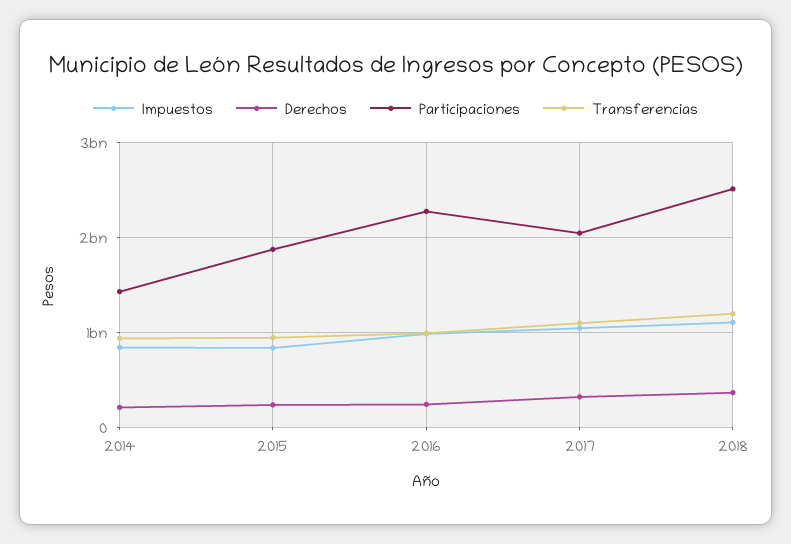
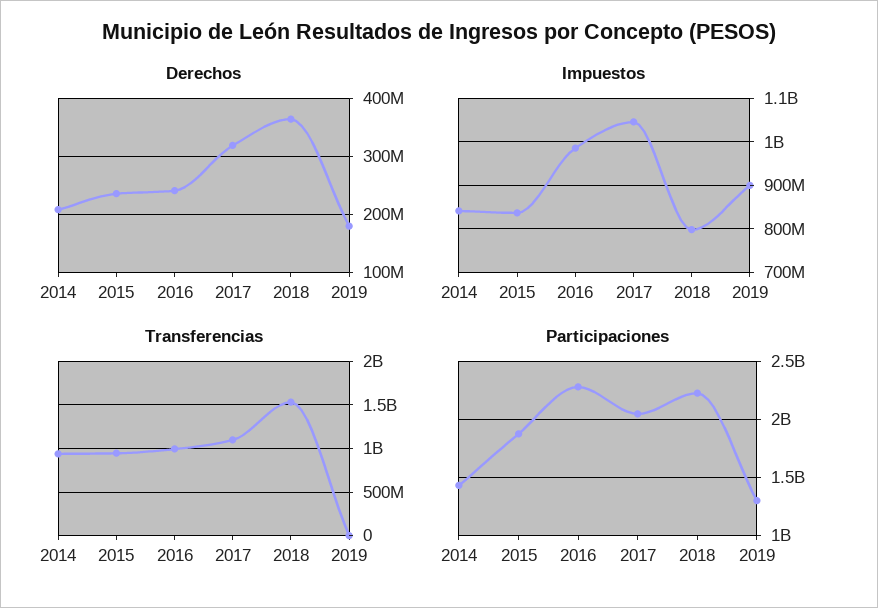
Impuestos, 2018: 1100000000 -> 800000000
Participaciones, 2018: 2500000000 -> 2200000000
Transferencias, 2018: 1200000000 -> 1500000000
Derechos, 2019: none -> 180000000
Impuestos, 2019: none -> 900000000
Transferencias, 2019: none -> 0
Participaciones, 2019: none -> 1300000000

